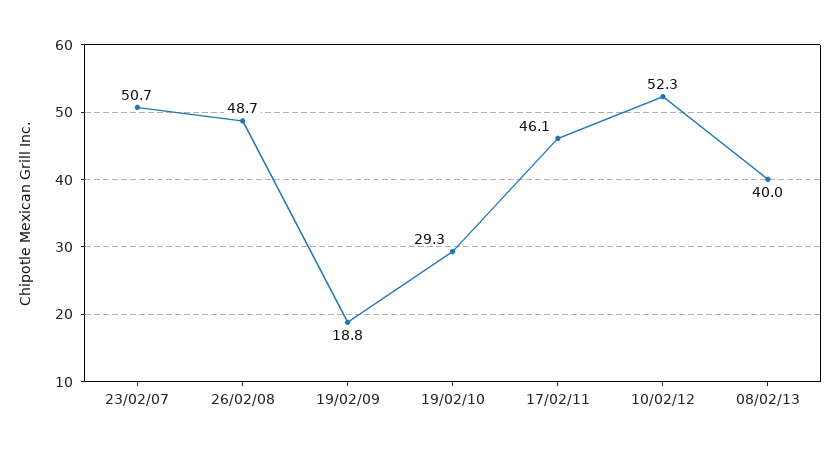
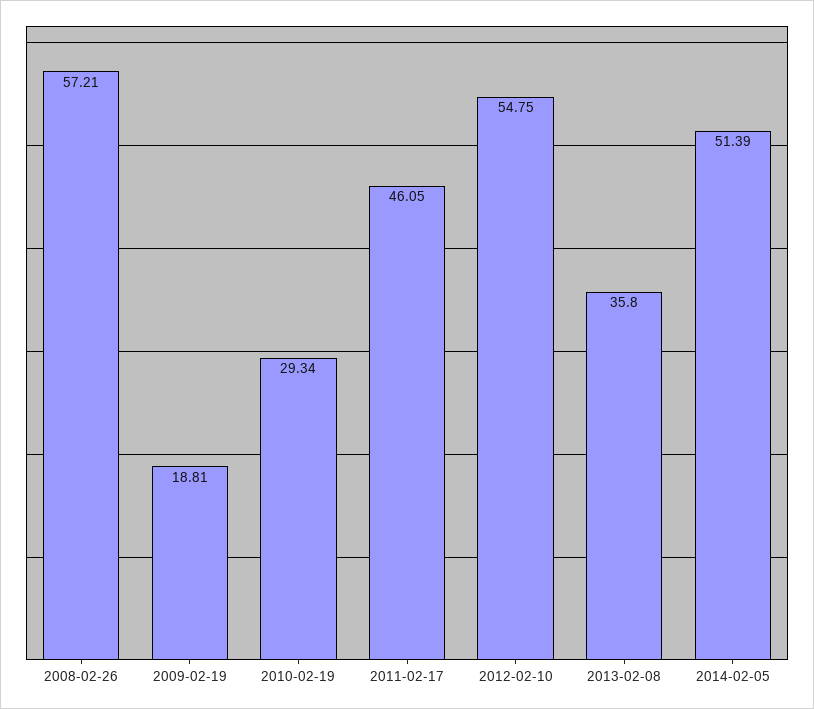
23/02/07: 50.7 -> none
26/02/08: 48.7 -> 57.21
10/02/12: 52.3 -> 54.75
08/02/13: 40 -> 35.8
2014-02-05: none -> 51.39

